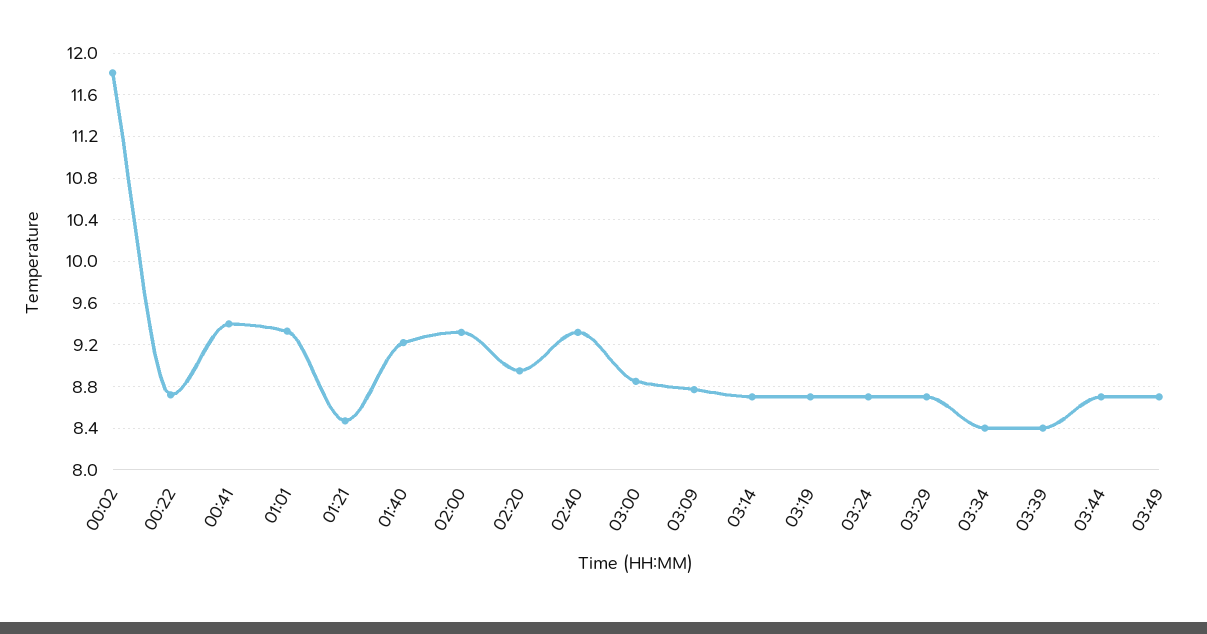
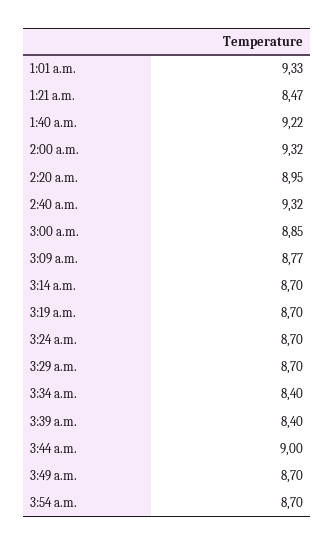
00:02: 11.8 -> none
00:22: 8.7 -> none
00:41: 9.4 -> none
03:44: 8.7 -> 9
3:54 a.m.: none -> 8.7

